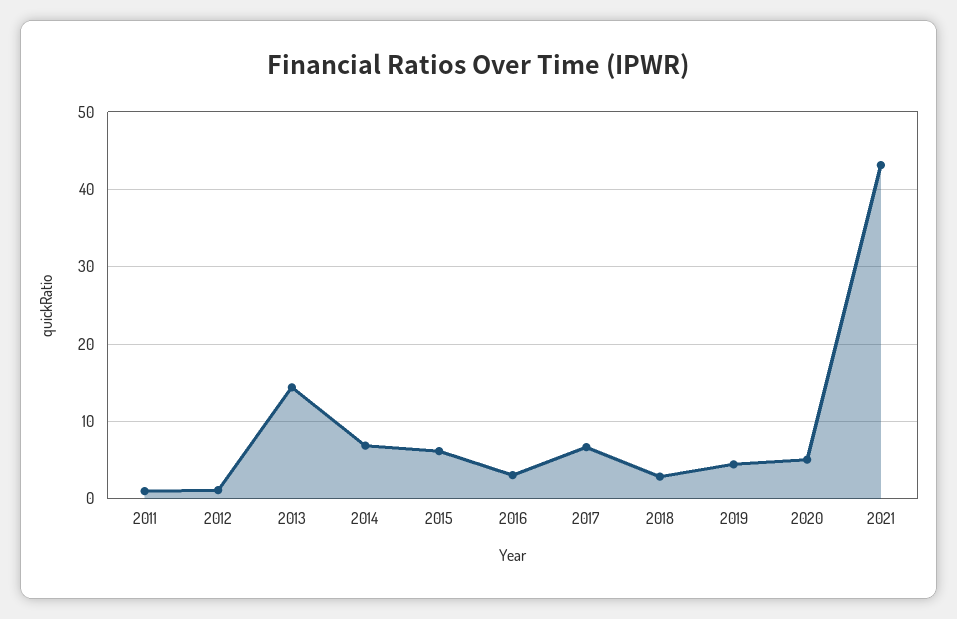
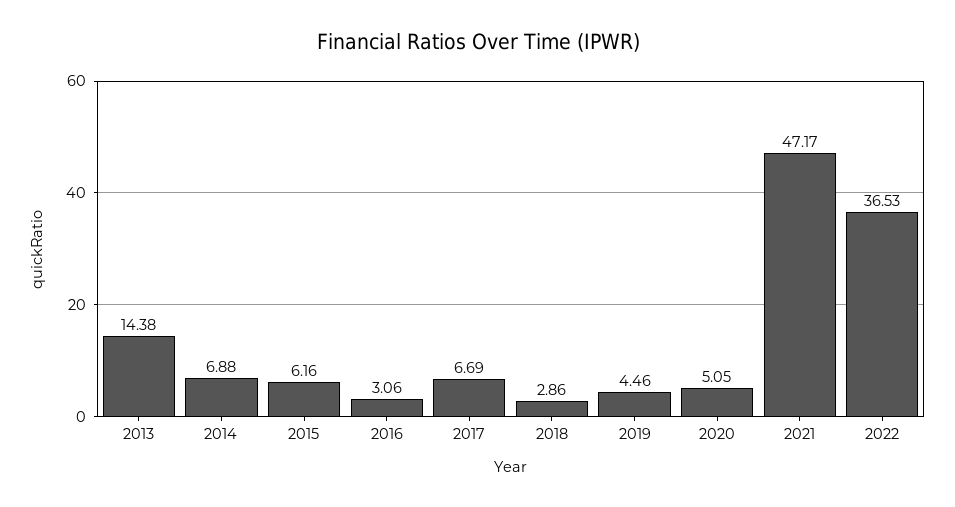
2011: 1 -> none
2012: 1 -> none
2021: 43 -> 47.17
2022: none -> 36.53

